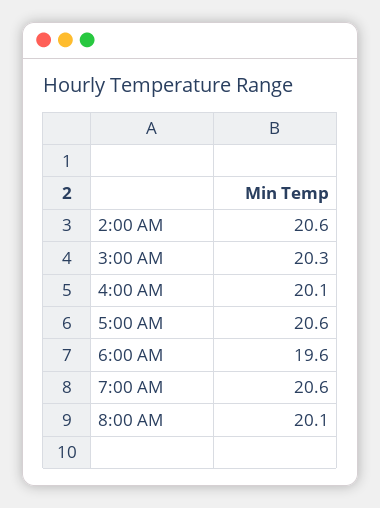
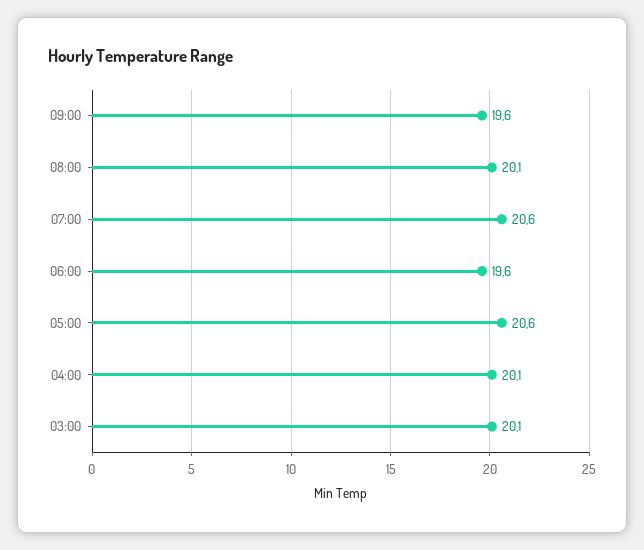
2:00 AM: 20.6 -> none
3:00 AM: 20.3 -> 20.1
09:00: none -> 19.6

